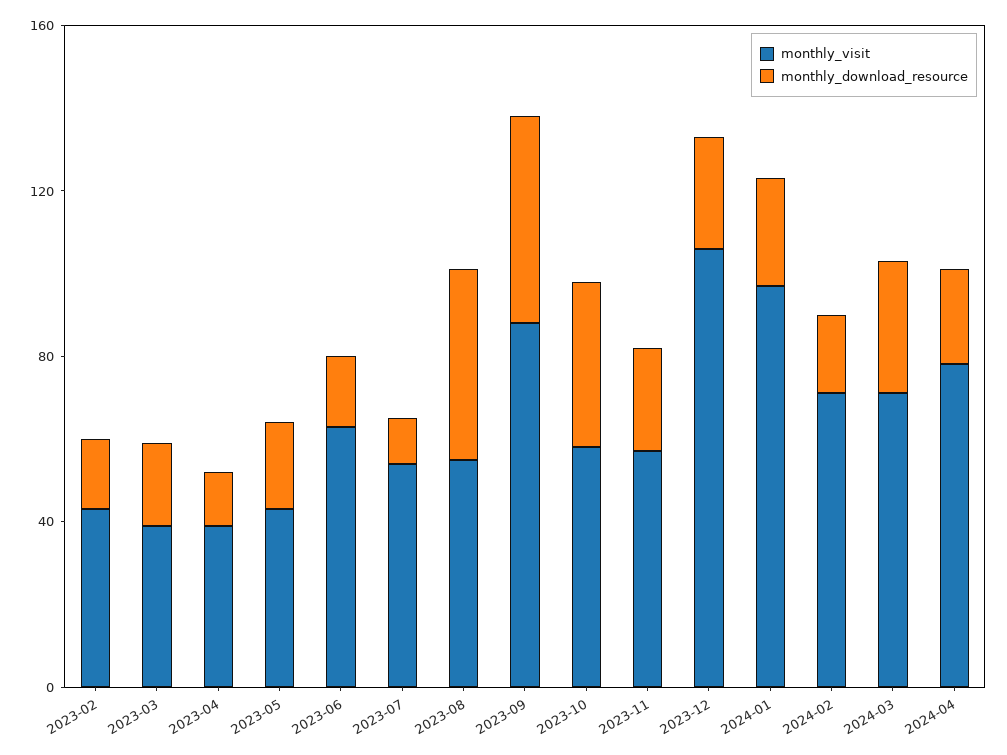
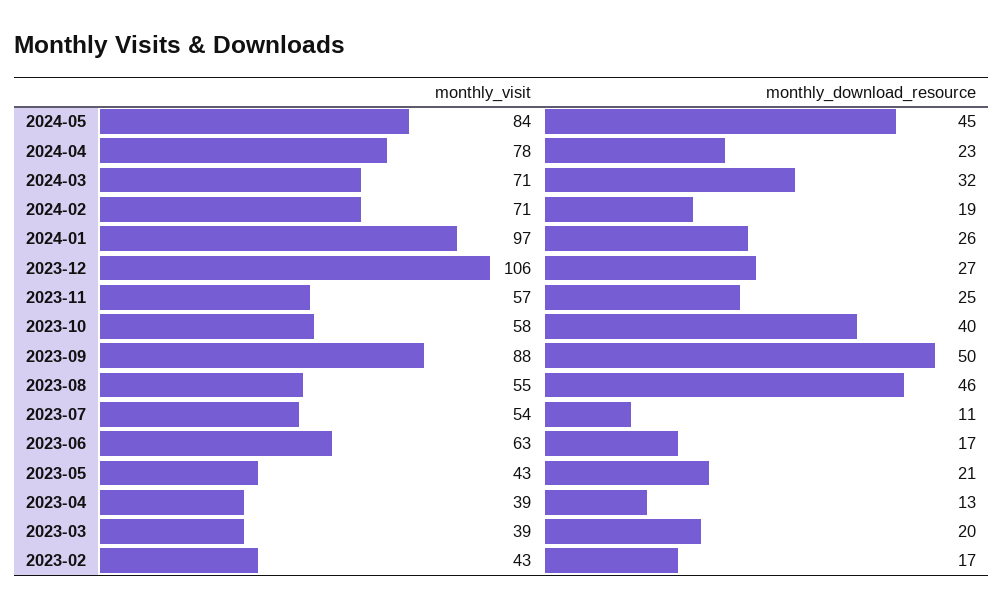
monthly_visit, 2024-05: none -> 84
monthly_download_resource, 2024-05: none -> 45

